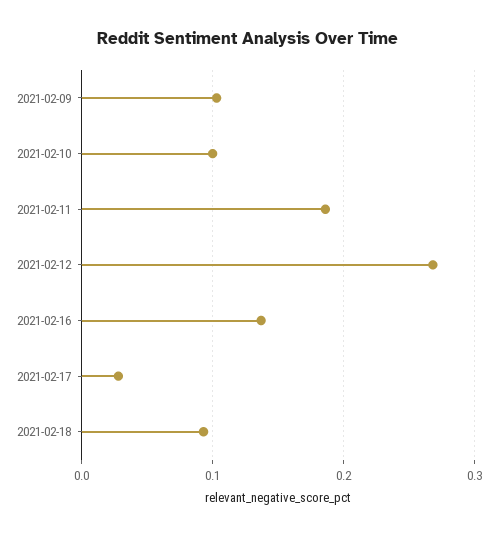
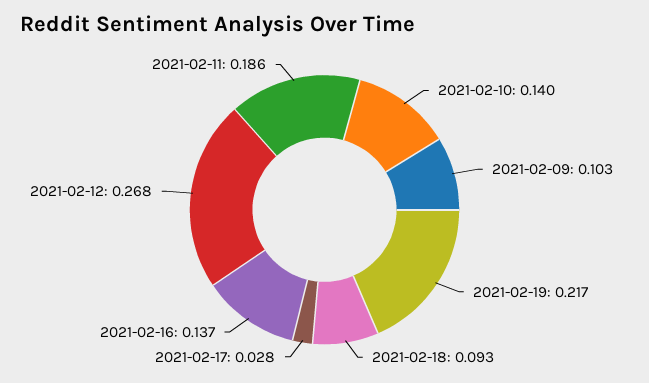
2021-02-10: 0.1 -> 0.14
2021-02-19: none -> 0.217

